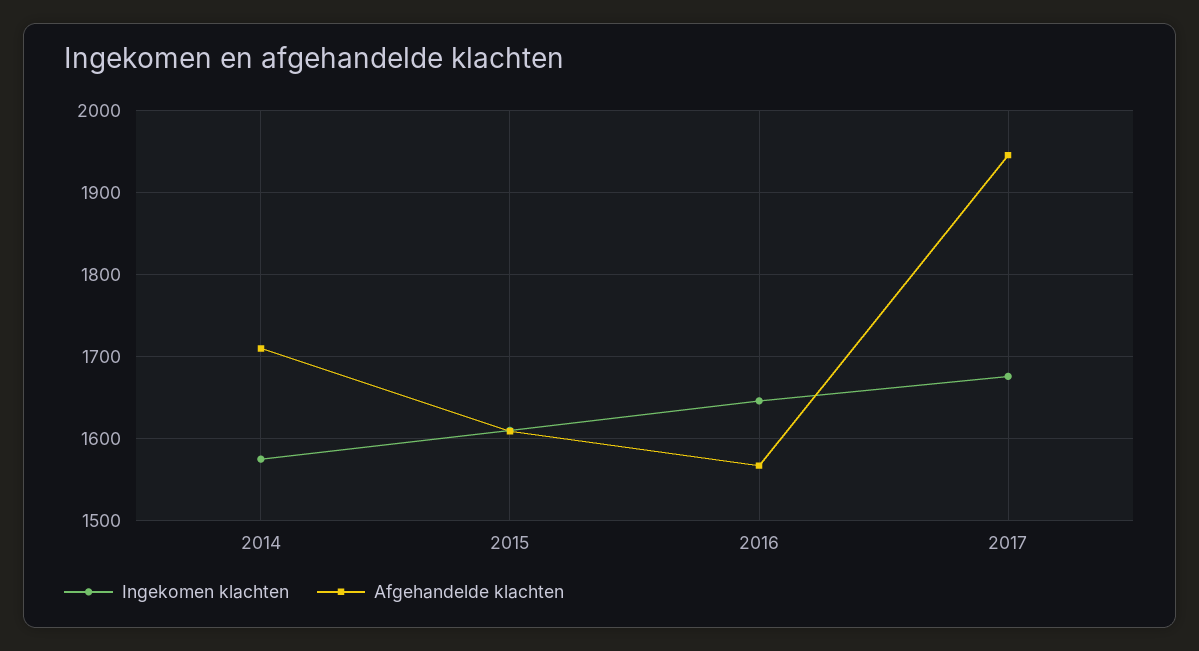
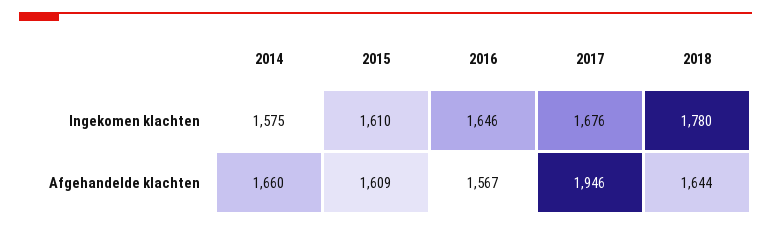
Afgehandelde klachten, 2014: 1710 -> 1660
Ingekomen klachten, 2018: none -> 1780
Afgehandelde klachten, 2018: none -> 1644

